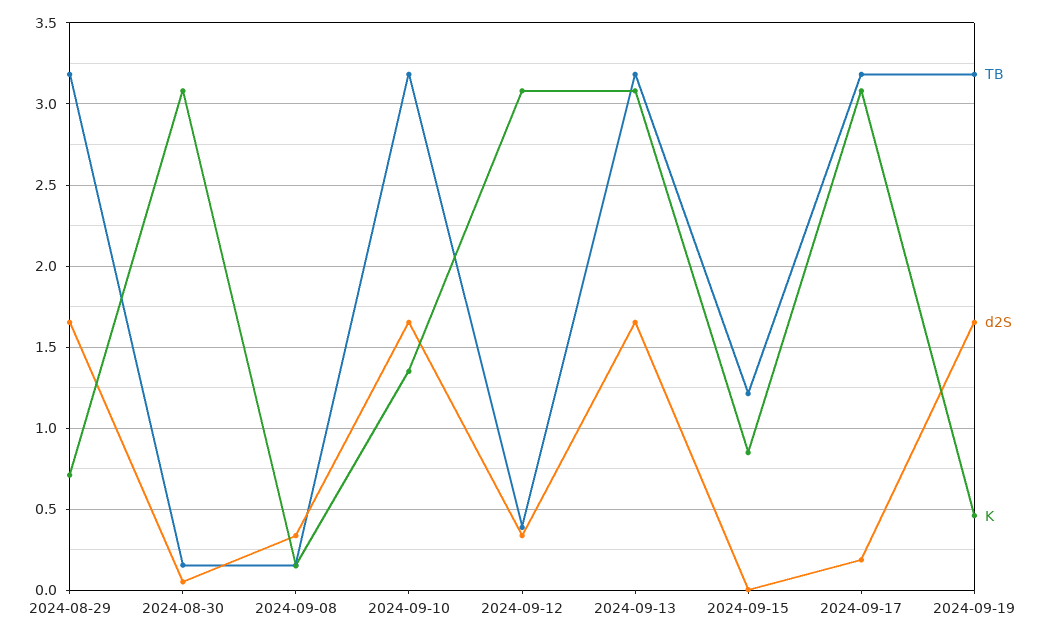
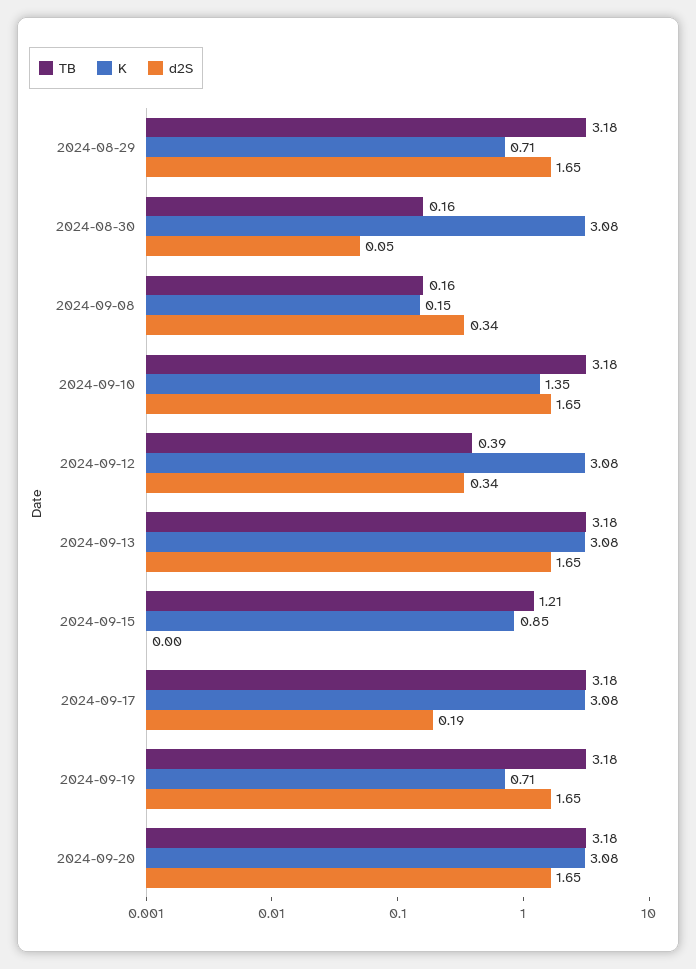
K, 2024-09-19: 0.45 -> 0.71
TB, 2024-09-20: none -> 3.18
K, 2024-09-20: none -> 3.08
d2S, 2024-09-20: none -> 1.65

